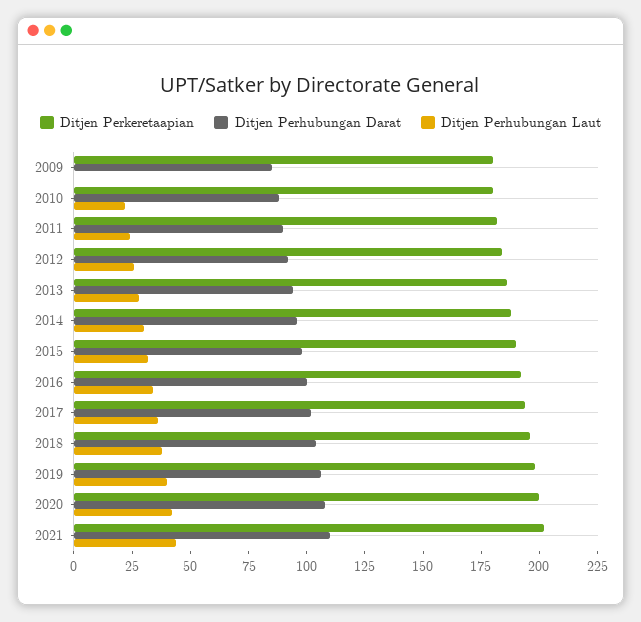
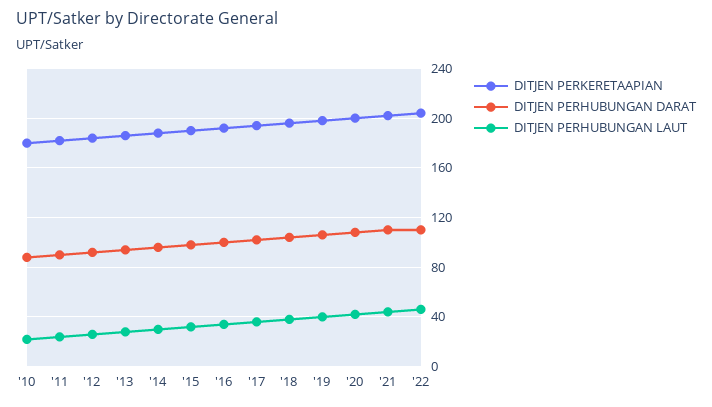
Ditjen Perkeretaapian, 2009: 180 -> none
Ditjen Perhubungan Darat, 2009: 85 -> none
Ditjen Perhubungan Laut, 2009: 0 -> none
Ditjen Perkeretaapian, '22: none -> 205
Ditjen Perhubungan Darat, '22: none -> 110
Ditjen Perhubungan Laut, '22: none -> 45

